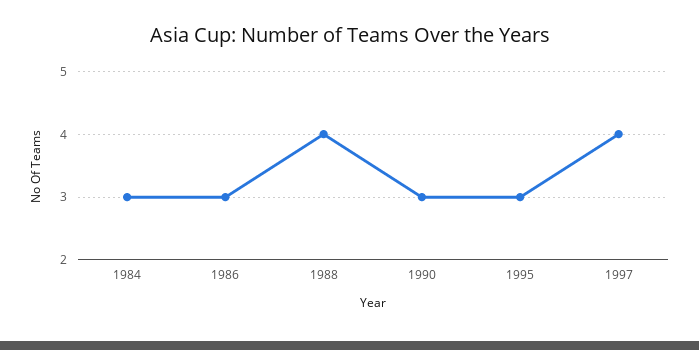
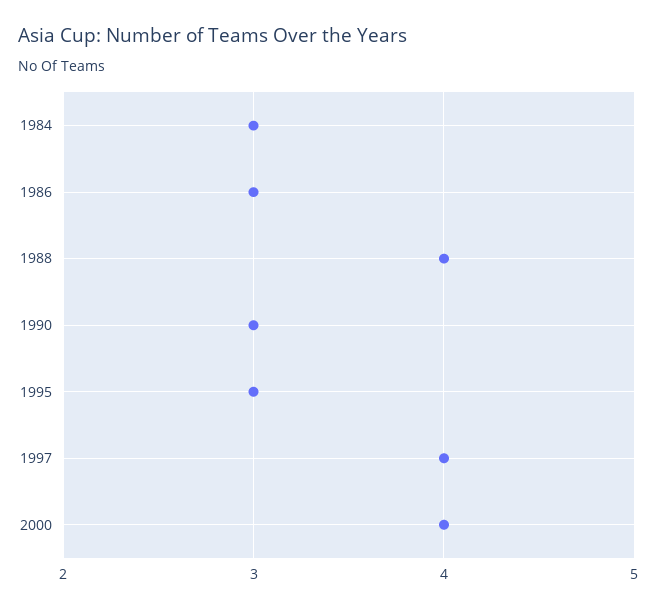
2000: none -> 4

